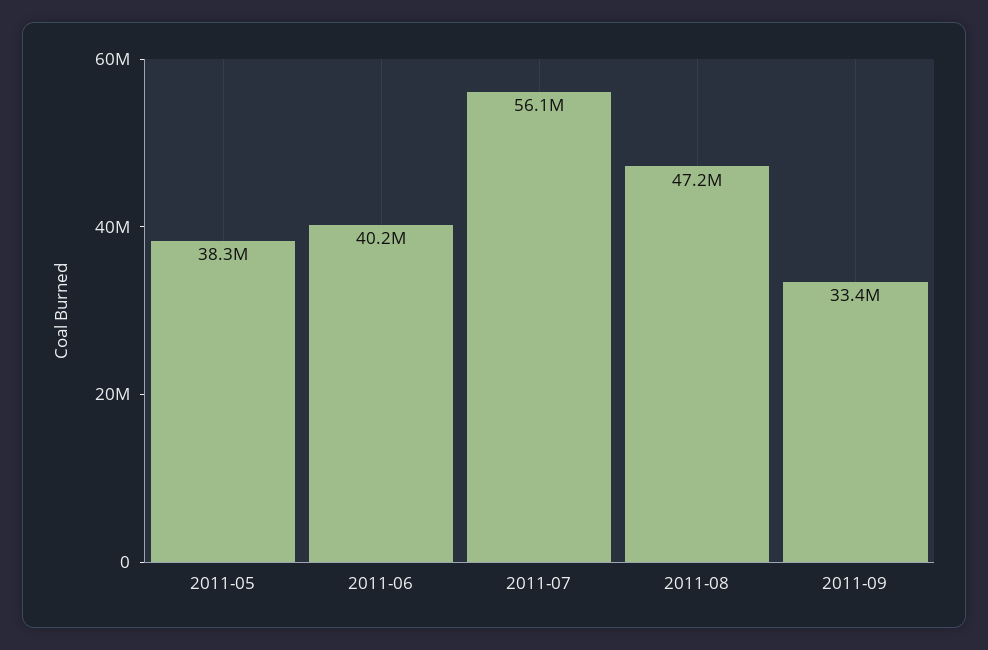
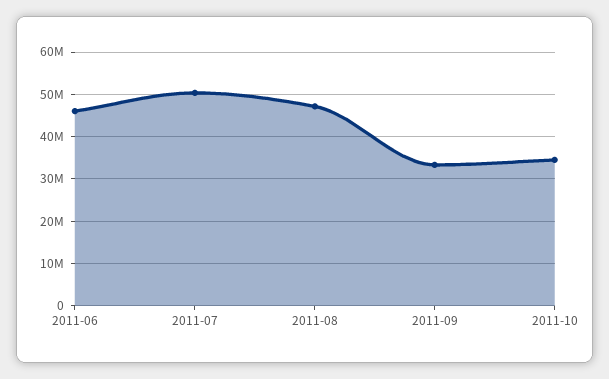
2011-05: 38300000 -> none
2011-06: 40200000 -> 46000000
2011-07: 56100000 -> 50000000
2011-10: none -> 34000000

